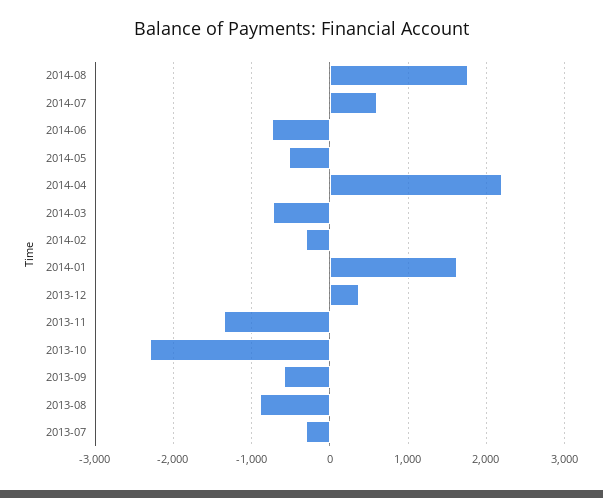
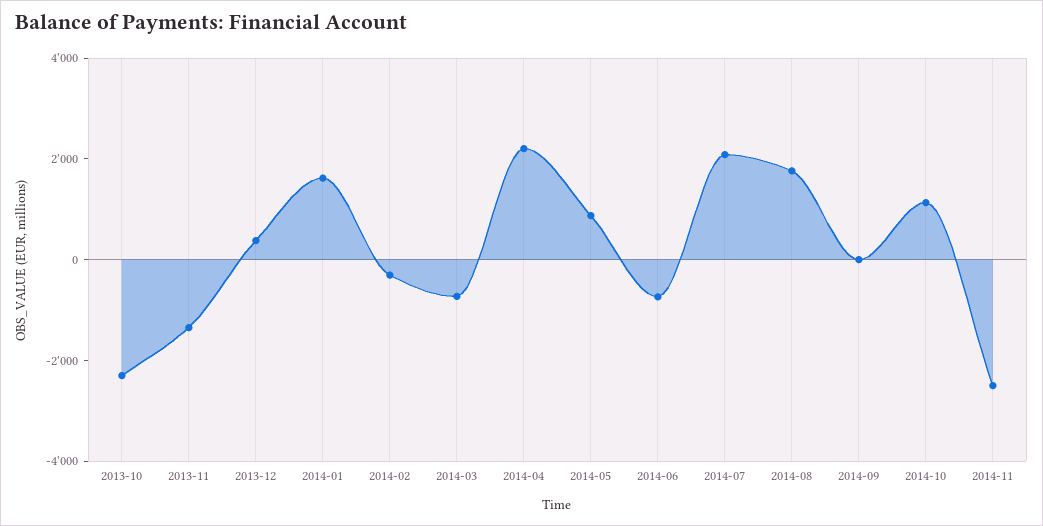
2014-07: 600 -> 2000
2014-05: -500 -> 1000
2013-09: -600 -> none
2013-08: -900 -> none
2013-07: -300 -> none
2014-09: none -> 0
2014-10: none -> 1000
2014-11: none -> -2500

